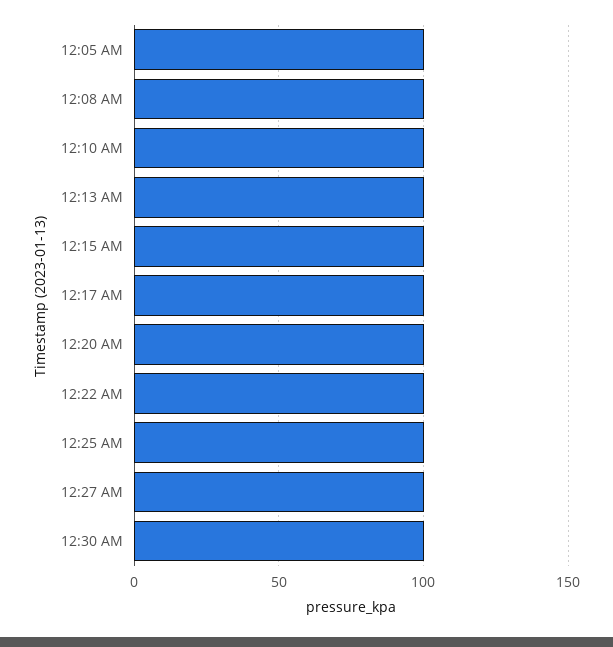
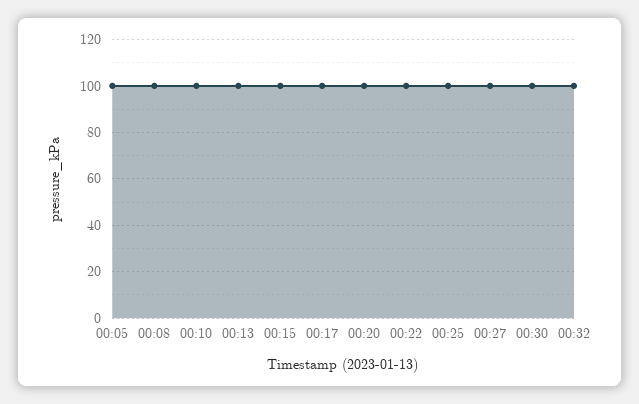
00:32: none -> 100

